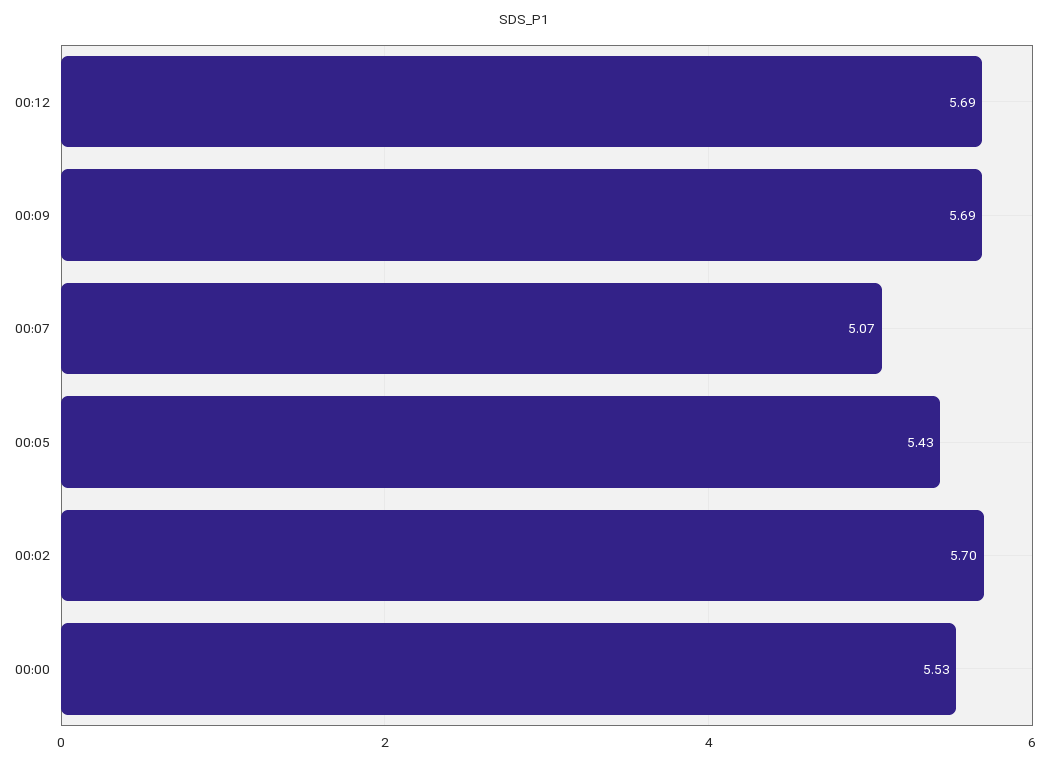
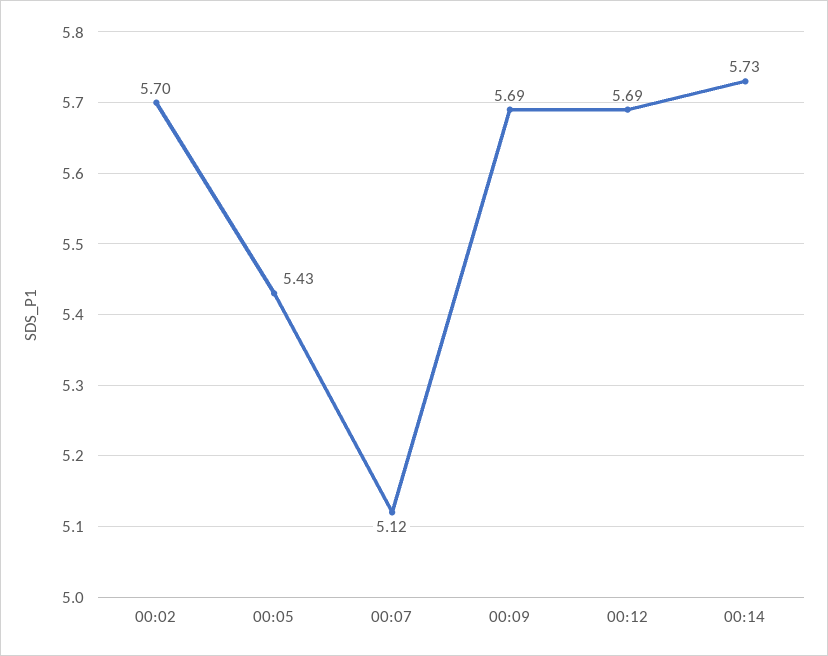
00:07: 5.07 -> 5.12
00:00: 5.53 -> none
00:14: none -> 5.73

